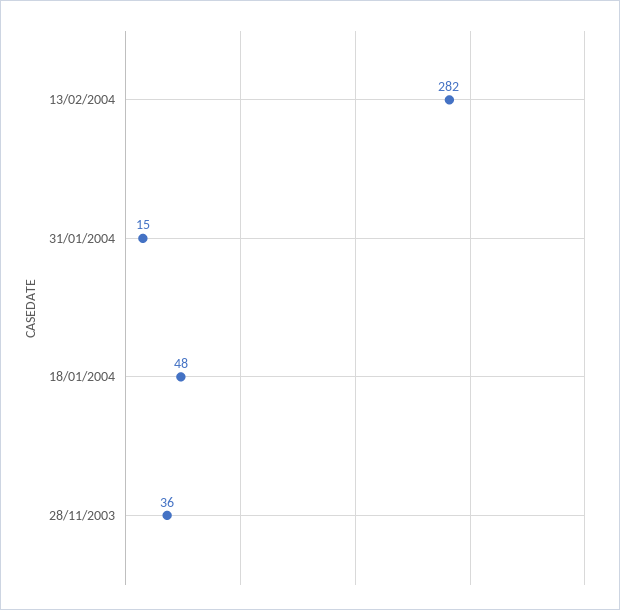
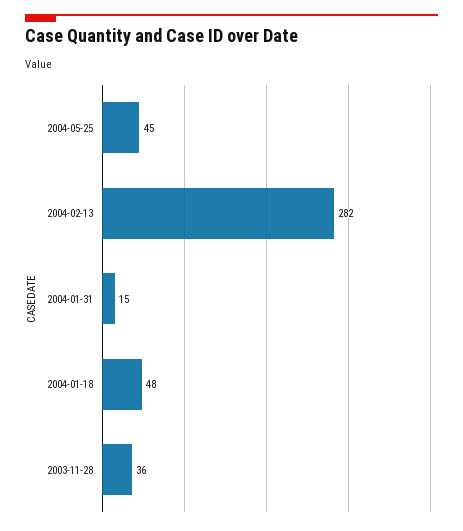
2004-05-25: none -> 45

